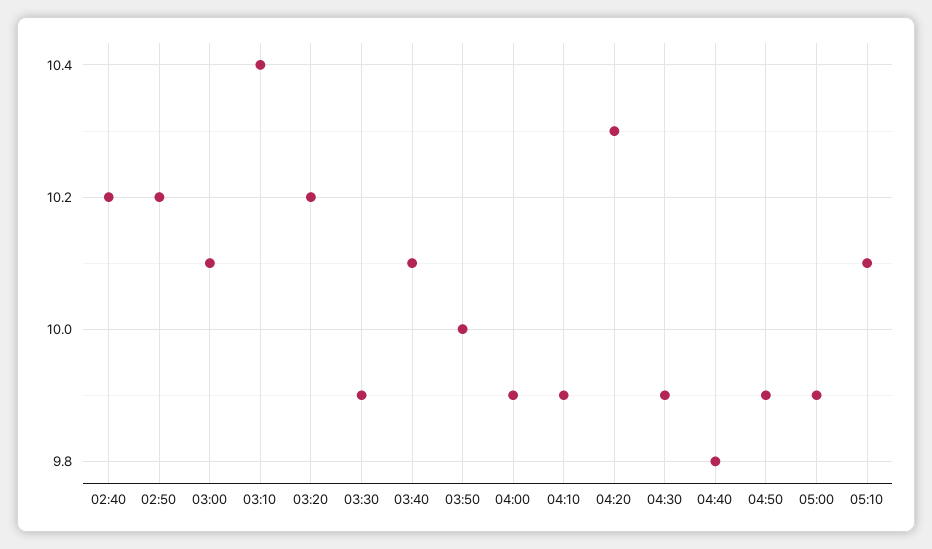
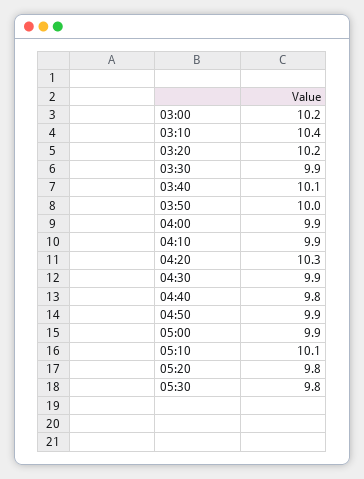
02:40: 10.2 -> none
02:50: 10.2 -> none
03:00: 10.1 -> 10.2
05:20: none -> 9.8
05:30: none -> 9.8

